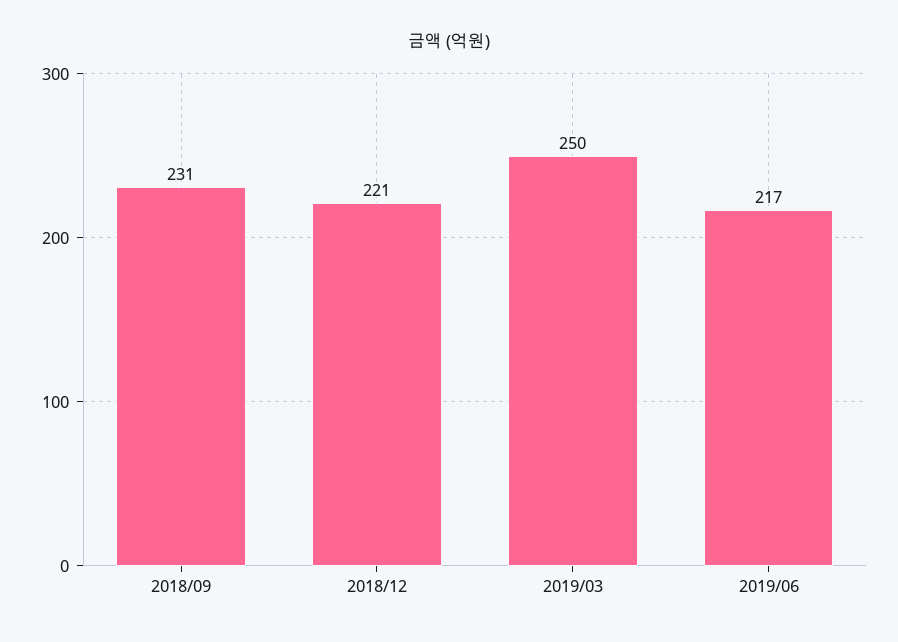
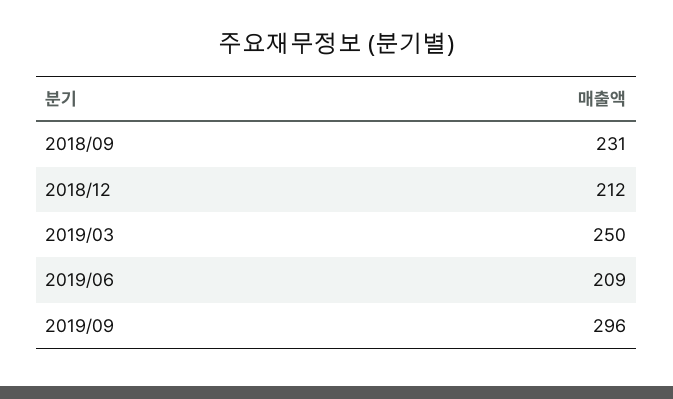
2018/12: 221 -> 212
2019/06: 217 -> 209
2019/09: none -> 296

